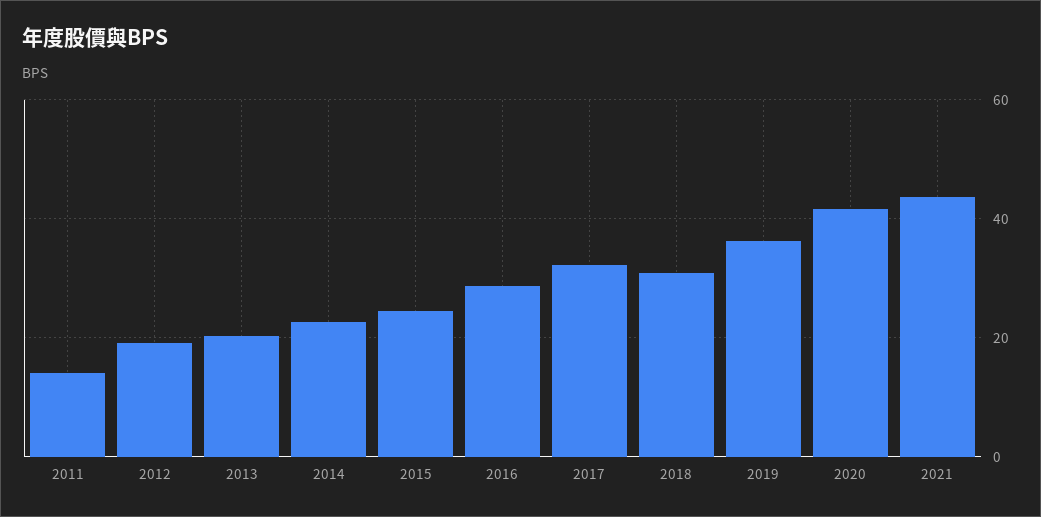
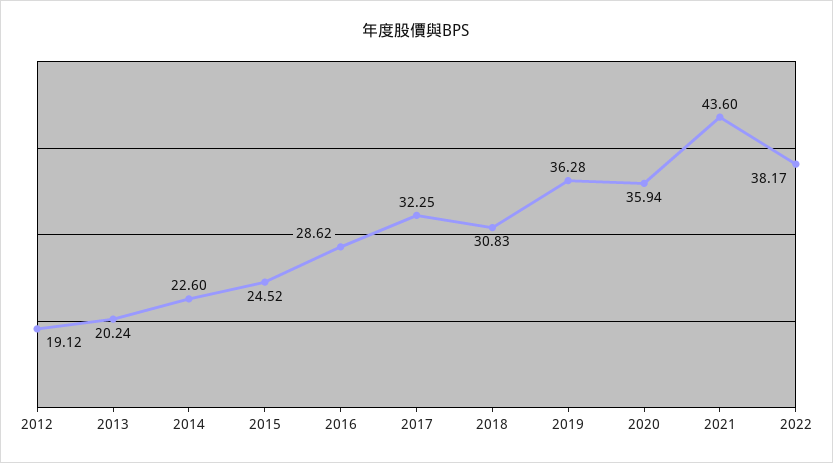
2011: 14 -> none
2020: 42 -> 35.94
2022: none -> 38.17

